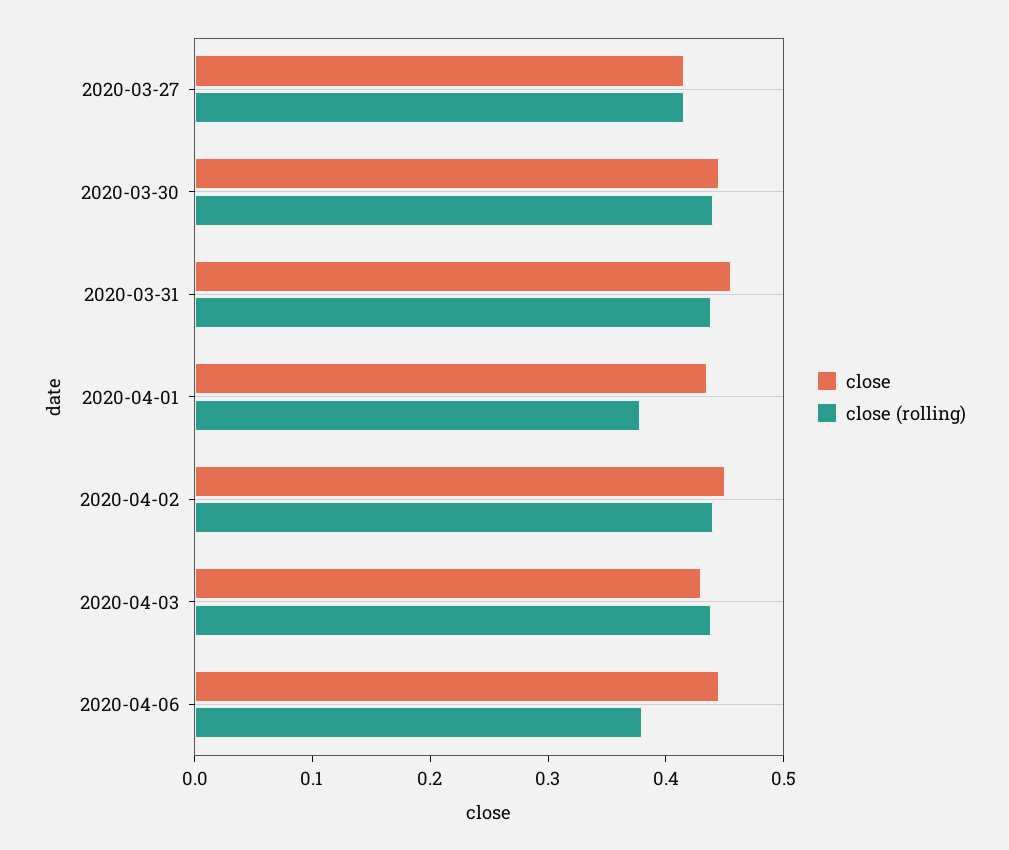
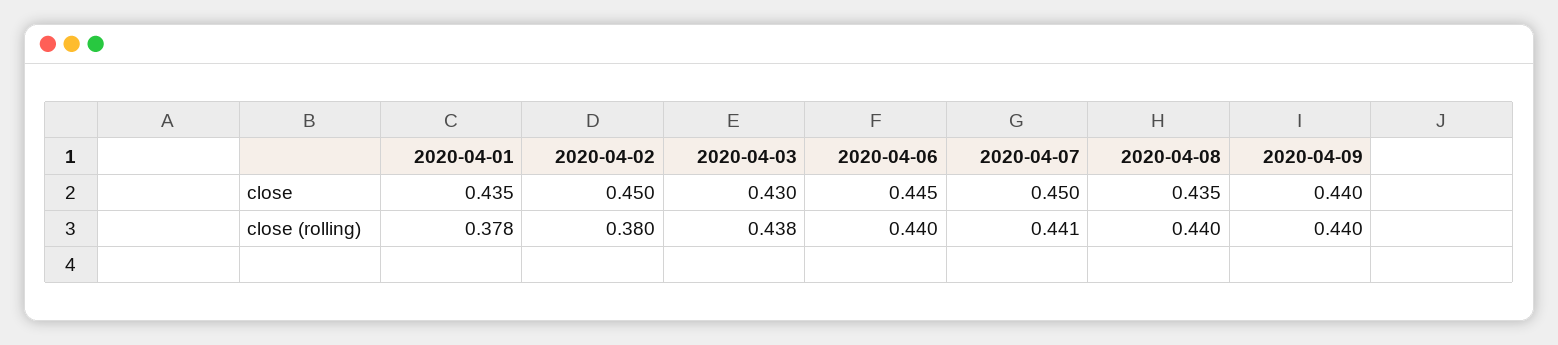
close, 2020-03-27: 0.42 -> none
close (rolling), 2020-03-27: 0.42 -> none
close, 2020-03-30: 0.44 -> none
close (rolling), 2020-03-30: 0.44 -> none
close, 2020-03-31: 0.46 -> none
close (rolling), 2020-03-31: 0.44 -> none
close (rolling), 2020-04-02: 0.44 -> 0.38
close (rolling), 2020-04-06: 0.38 -> 0.44
close, 2020-04-07: none -> 0.45
close, 2020-04-08: none -> 0.435
close, 2020-04-09: none -> 0.44
close (rolling), 2020-04-07: none -> 0.441
close (rolling), 2020-04-08: none -> 0.44
close (rolling), 2020-04-09: none -> 0.44

